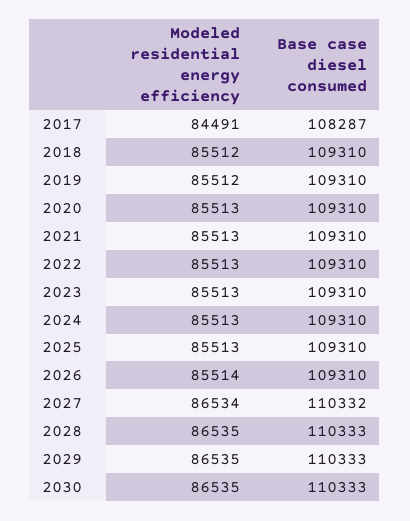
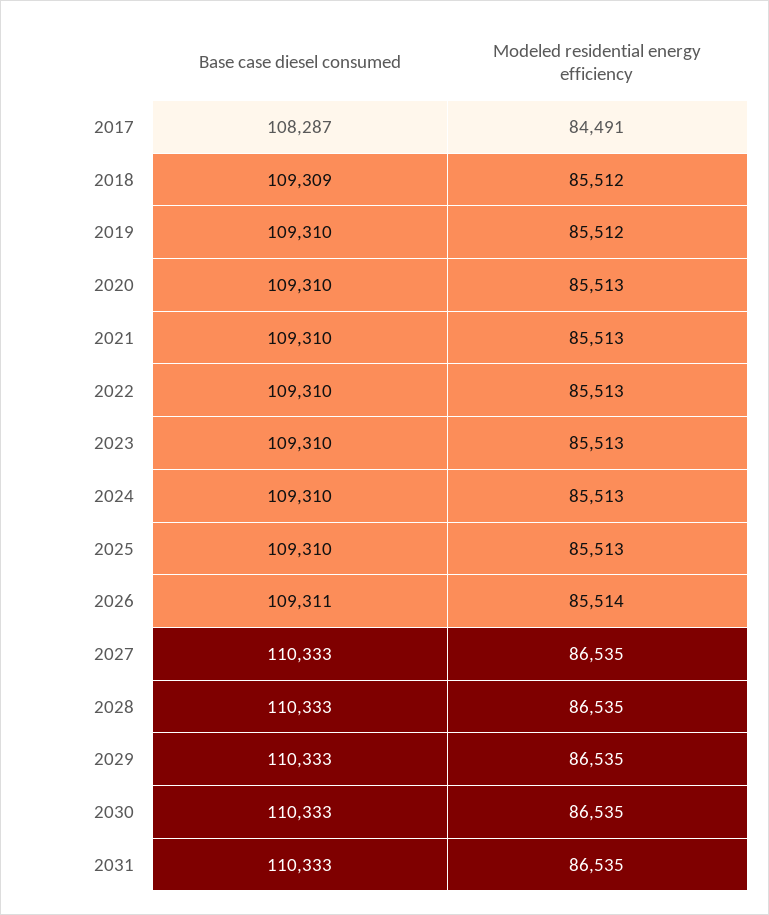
Base case diesel consumed, 2018: 109310 -> 109309
Base case diesel consumed, 2026: 109310 -> 109311
Modeled residential energy efficiency, 2027: 86534 -> 86535
Base case diesel consumed, 2027: 110332 -> 110333
Base case diesel consumed, 2031: none -> 110333
Modeled residential energy efficiency, 2031: none -> 86535

